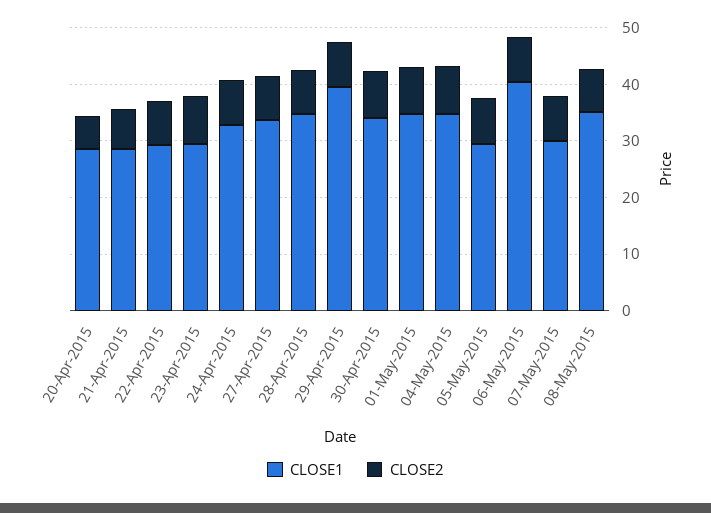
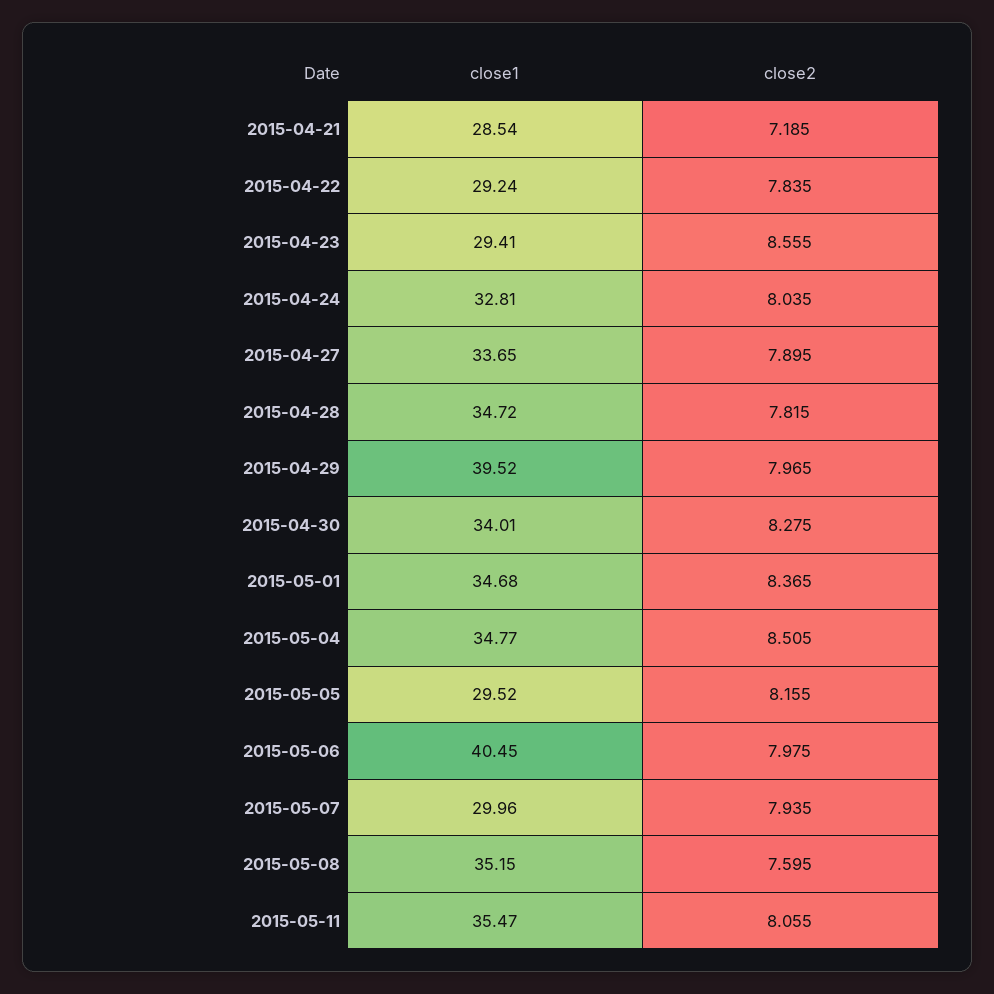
CLOSE1, 20-Apr-2015: 28 -> none
CLOSE2, 20-Apr-2015: 6 -> none
CLOSE1, 2015-05-11: none -> 35.47
CLOSE2, 2015-05-11: none -> 8.055

